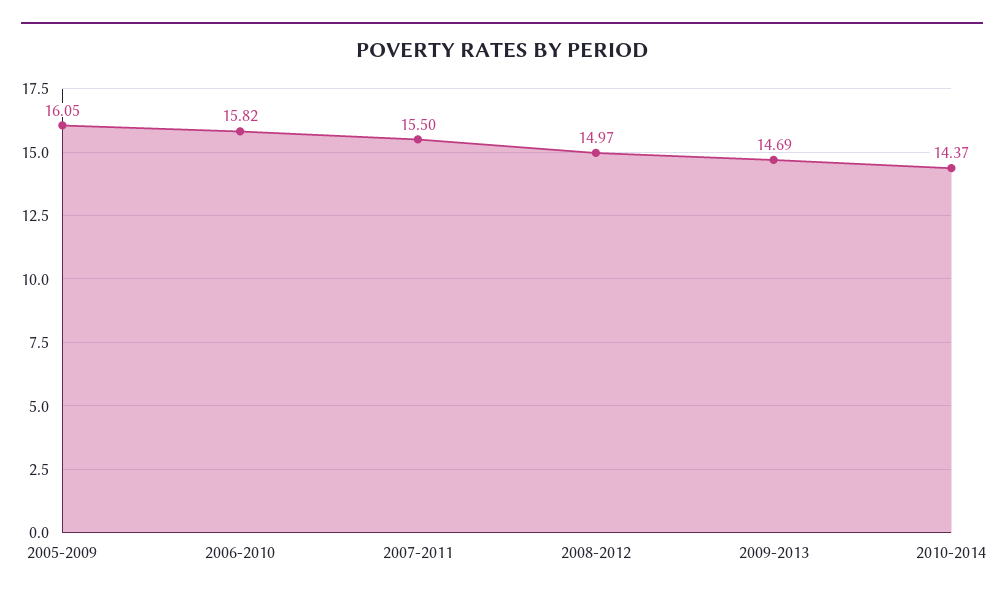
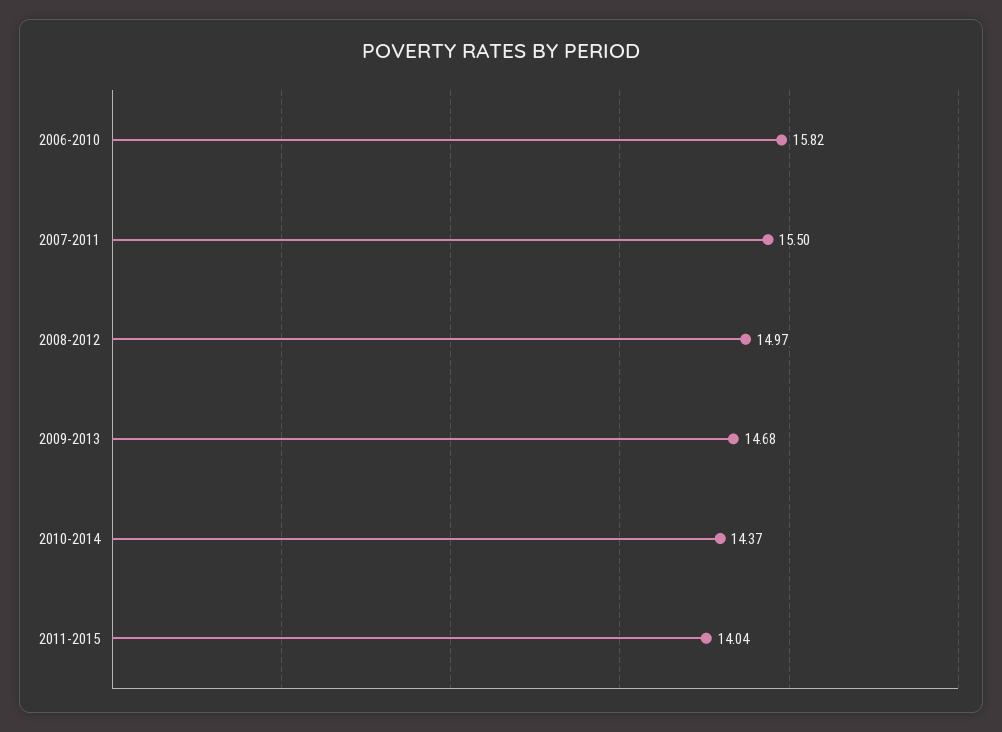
2005-2009: 16.05 -> none
2009-2013: 14.69 -> 14.68
2011-2015: none -> 14.04

